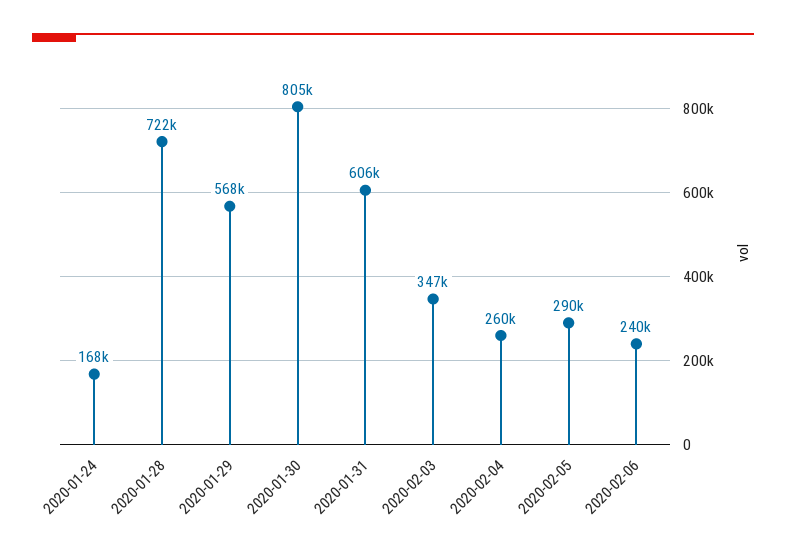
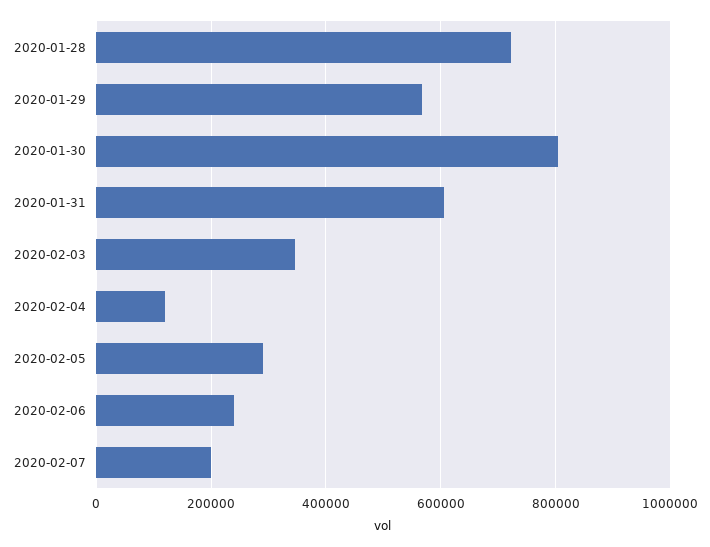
2020-01-24: 168000 -> none
2020-02-04: 260000 -> 120000
2020-02-07: none -> 200000

